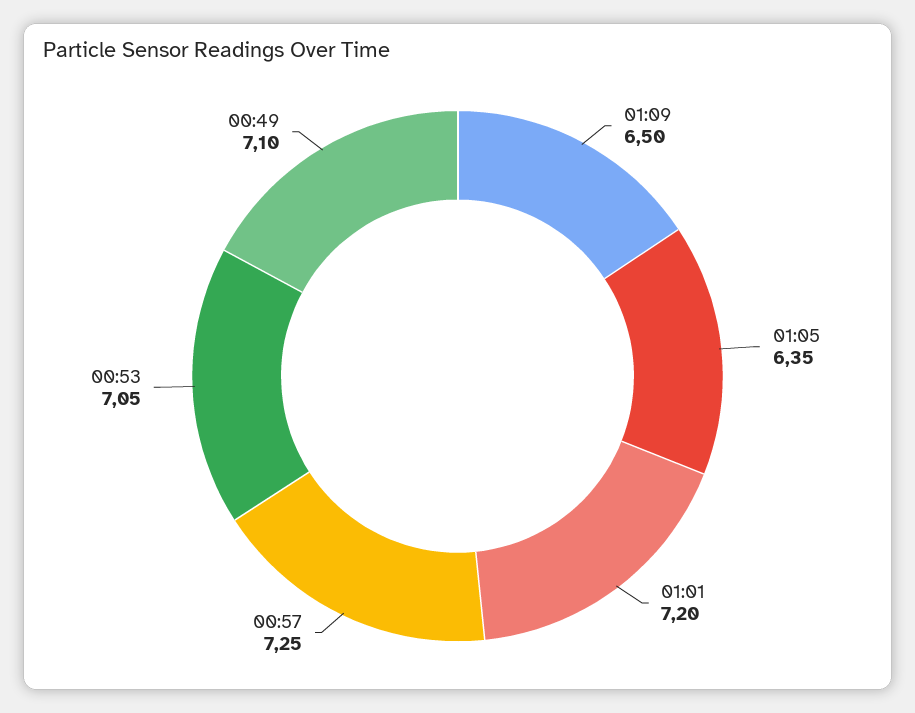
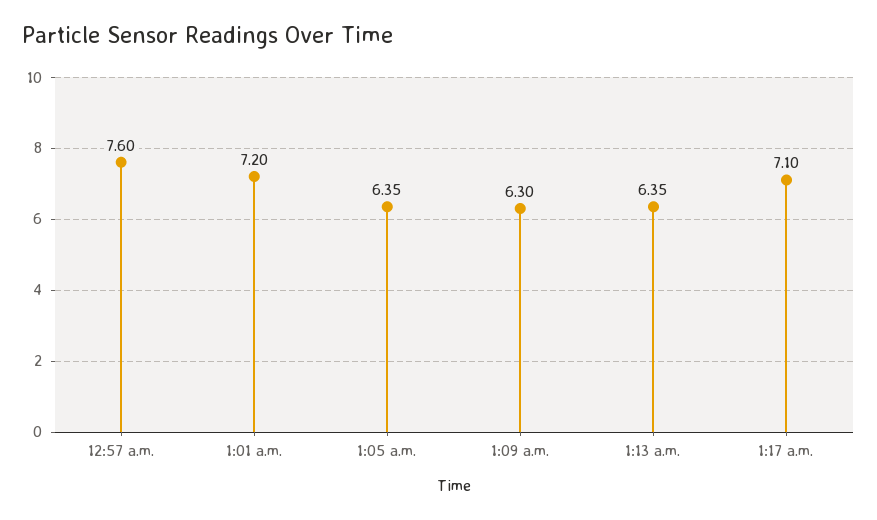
01:09: 6.5 -> 6.3
00:57: 7.25 -> 7.6
00:53: 7.05 -> none
00:49: 7.1 -> none
1:13 a.m.: none -> 6.35
1:17 a.m.: none -> 7.1

